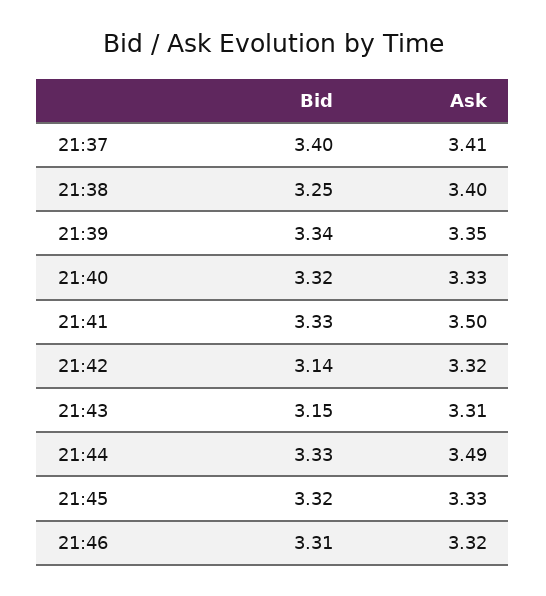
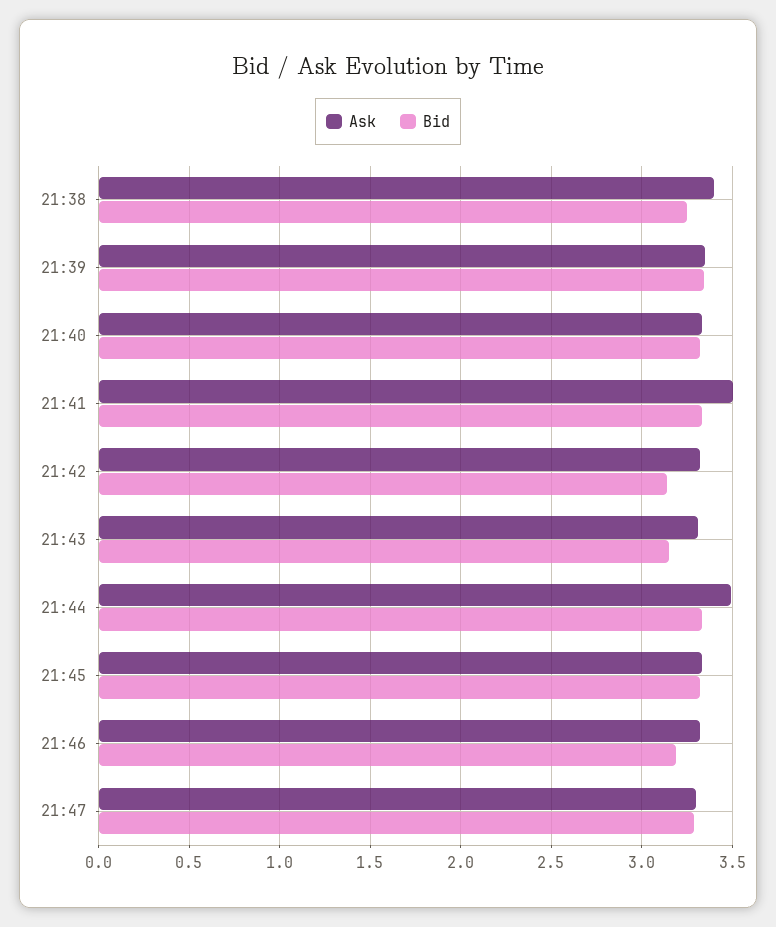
Bid, 21:37: 3.4 -> none
Ask, 21:37: 3.41 -> none
Bid, 21:46: 3.31 -> 3.2
Ask, 21:47: none -> 3.3
Bid, 21:47: none -> 3.3

